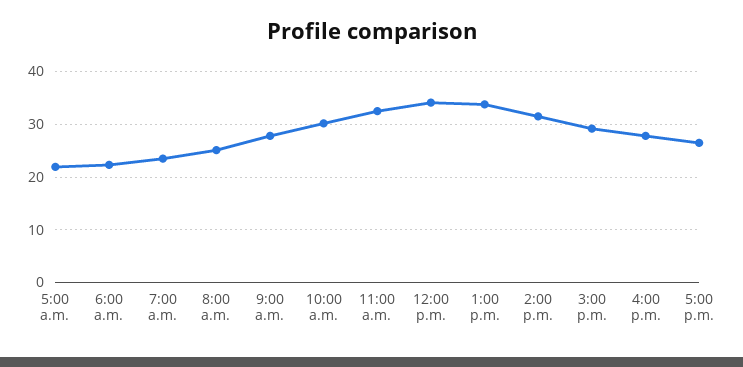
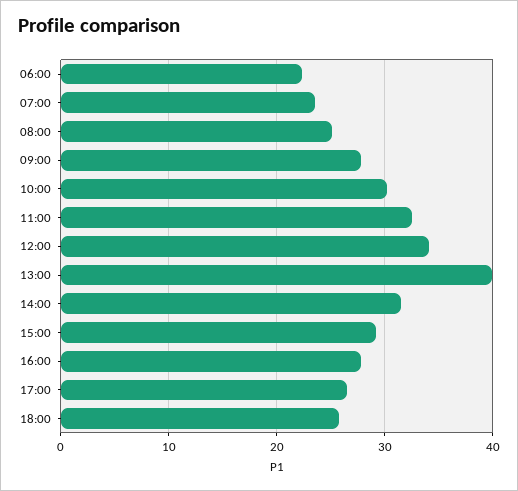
5:00 a.m.: 22 -> none
1:00 p.m.: 34 -> 40
18:00: none -> 26

